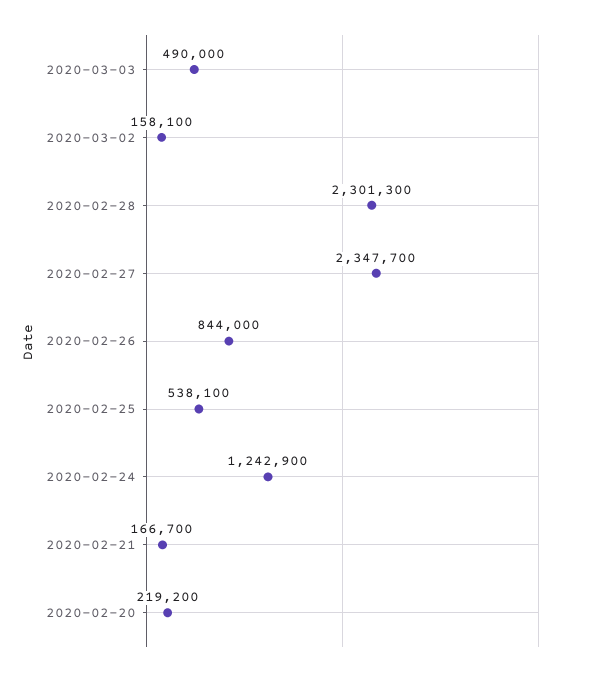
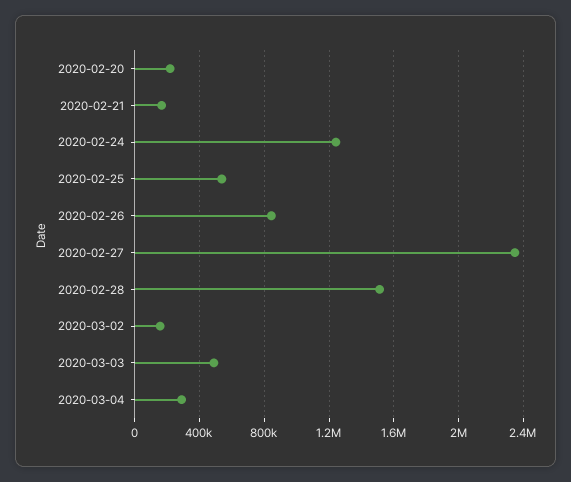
2020-02-28: 2301300 -> 1500000
2020-03-04: none -> 300000

